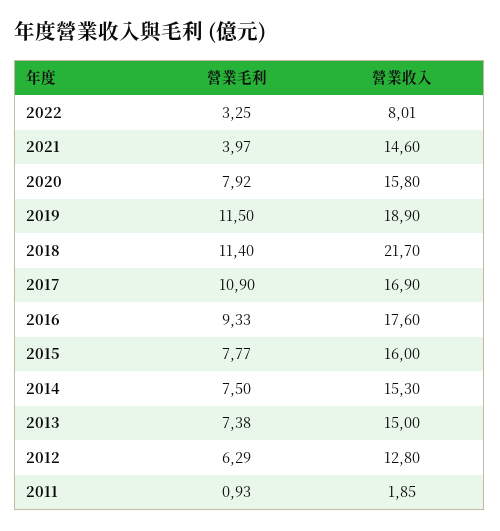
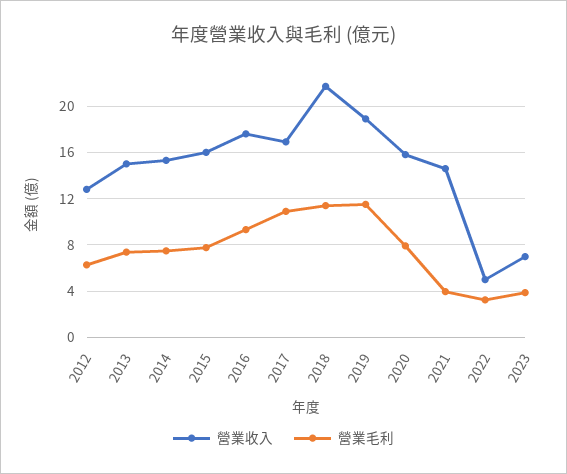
營業收入, 2022: 8.01 -> 5
營業毛利, 2011: 0.93 -> none
營業收入, 2011: 1.85 -> none
營業收入, 2023: none -> 7
營業毛利, 2023: none -> 4

